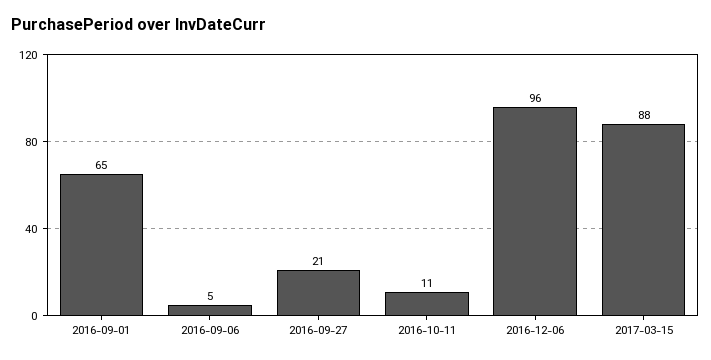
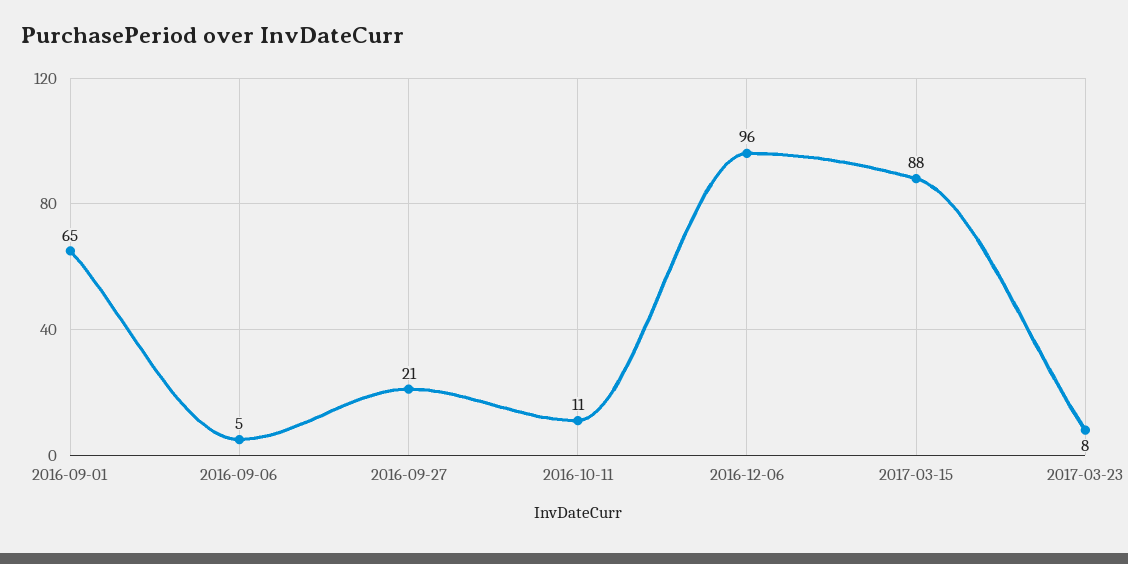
2017-03-23: none -> 8

